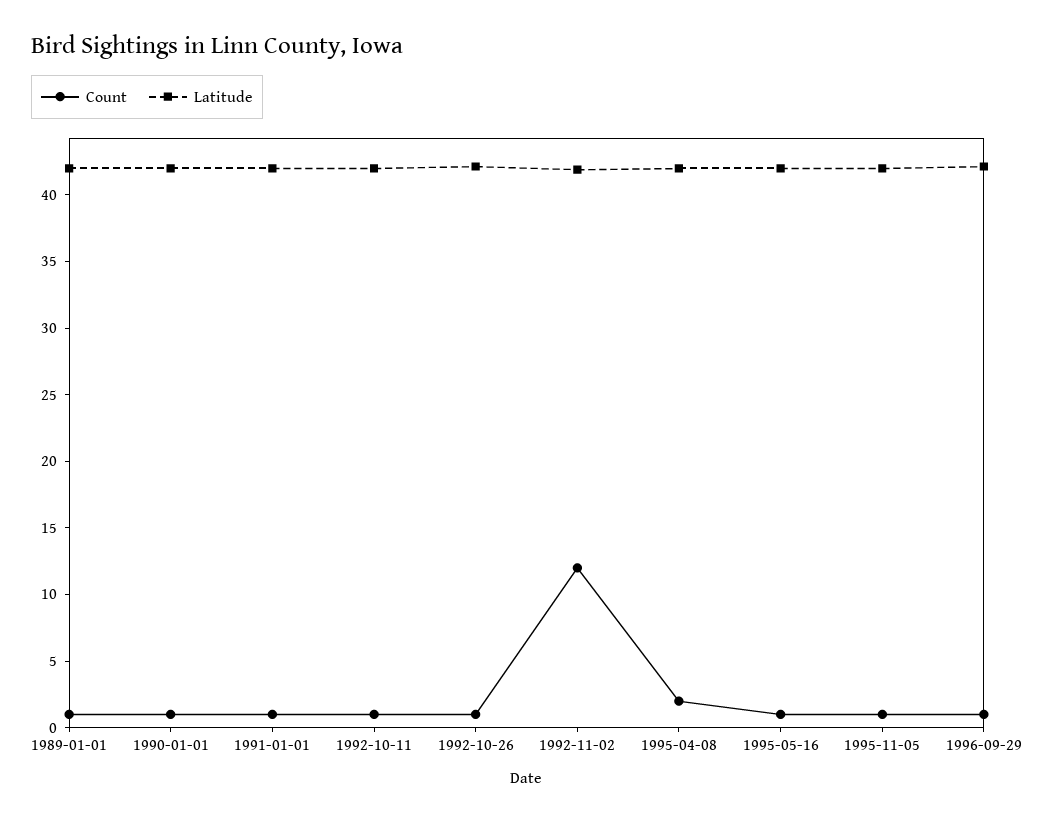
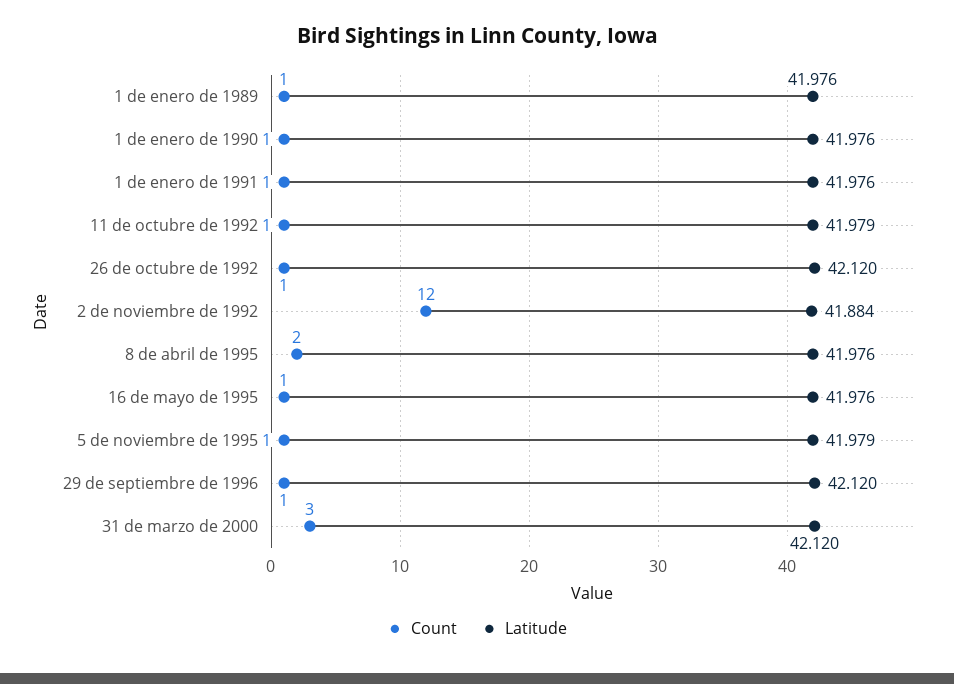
Count, 31 de marzo de 2000: none -> 3
Latitude, 31 de marzo de 2000: none -> 42.12

